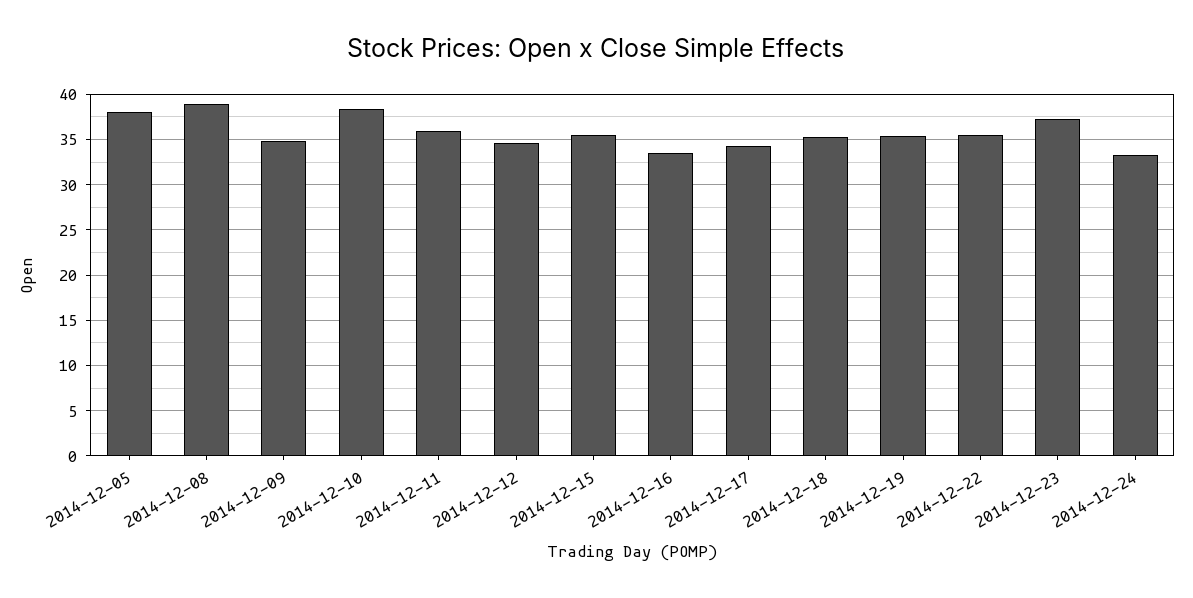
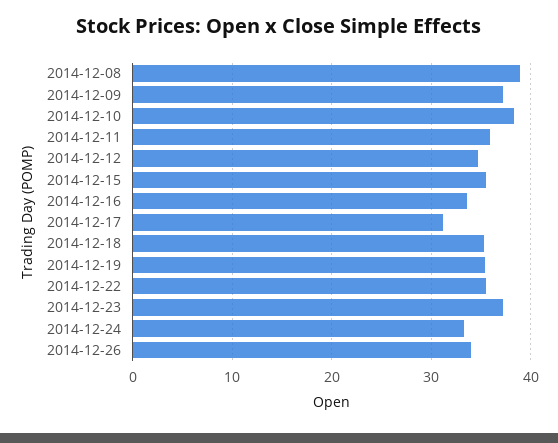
2014-12-05: 38 -> none
2014-12-09: 35 -> 37
2014-12-17: 34 -> 31
2014-12-26: none -> 34

